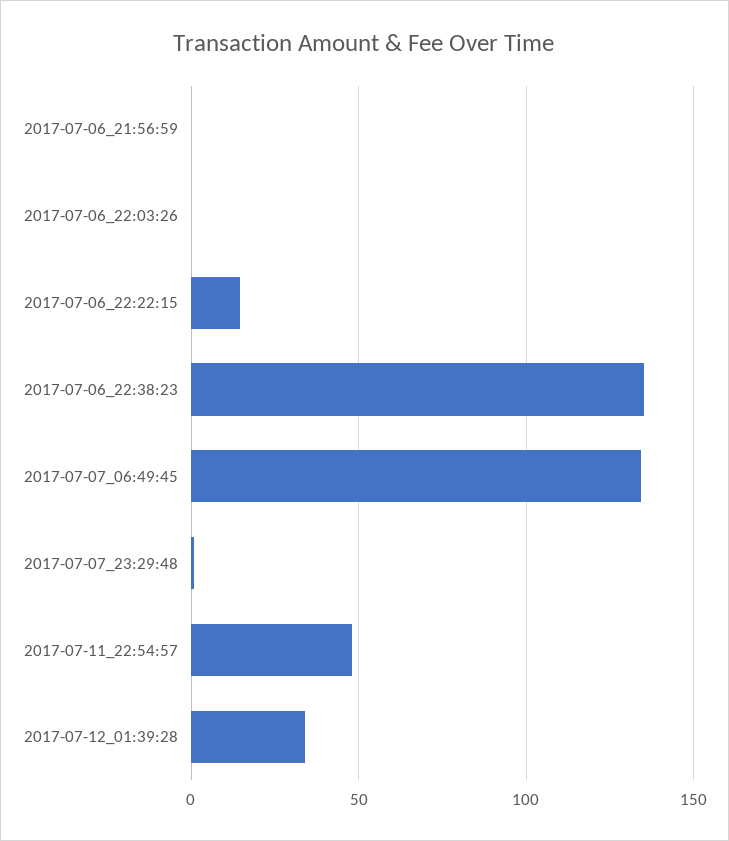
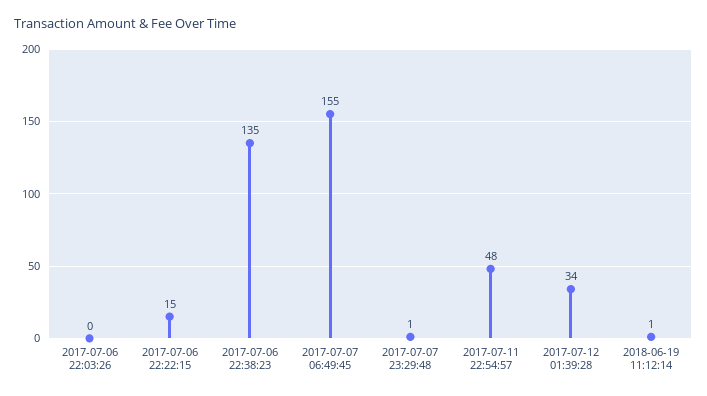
2017-07-06_21:56:59: 0 -> none
2017-07-07_06:49:45: 135 -> 155
2018-06-19 11:12:14: none -> 1

